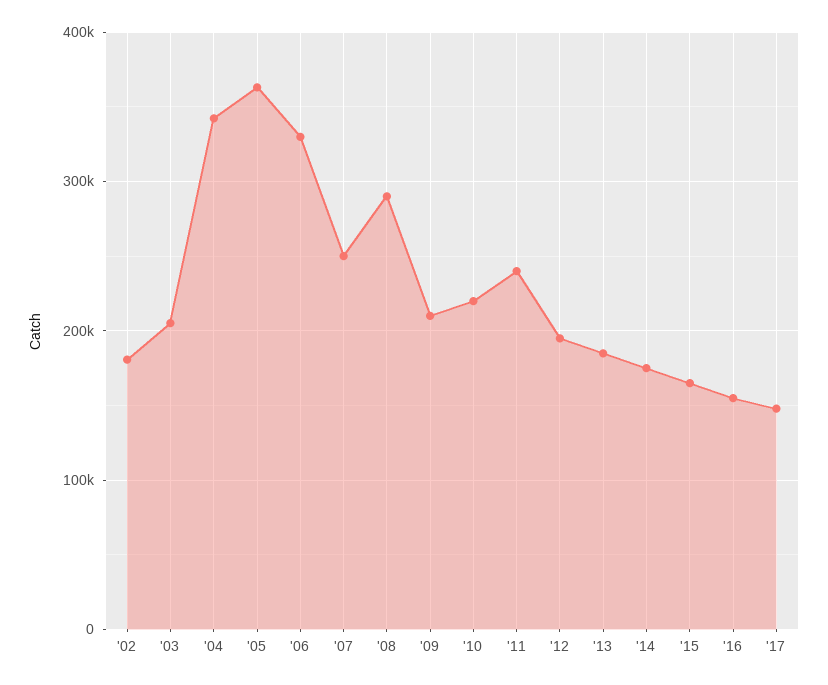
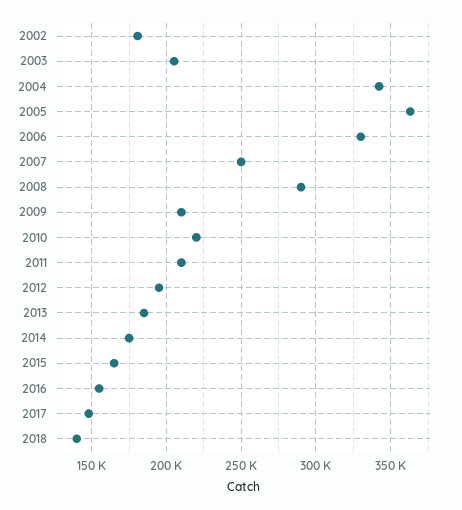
'11: 240000 -> 210000
2018: none -> 140000

